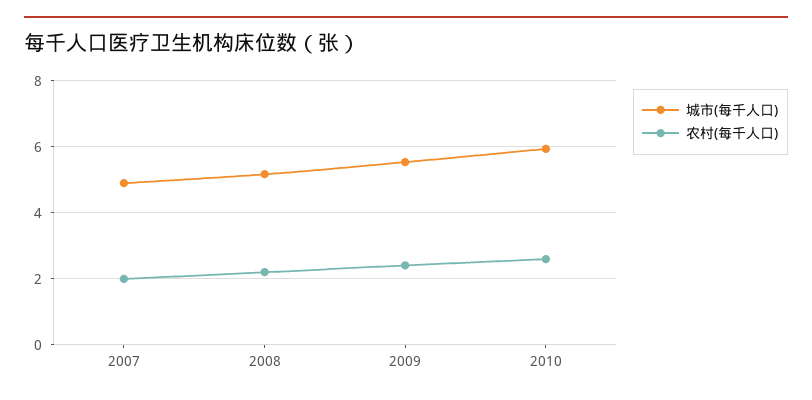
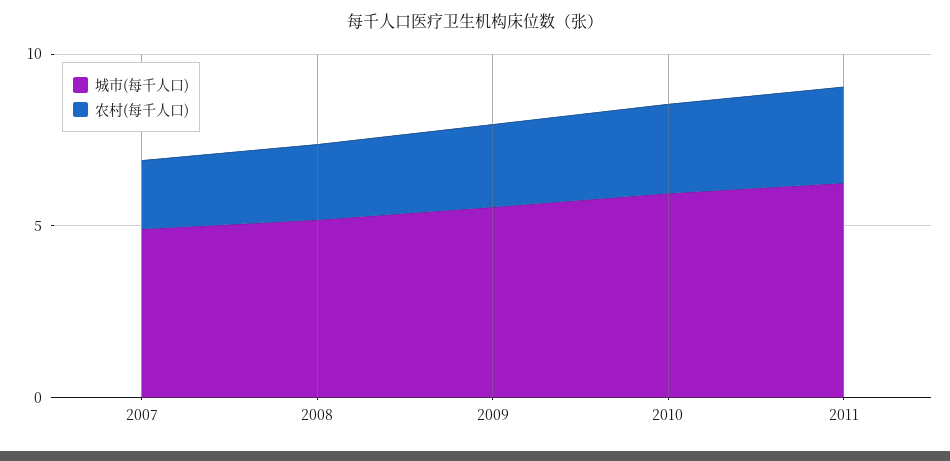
城市(每千人口), 2011: none -> 6
农村(每千人口), 2011: none -> 3

